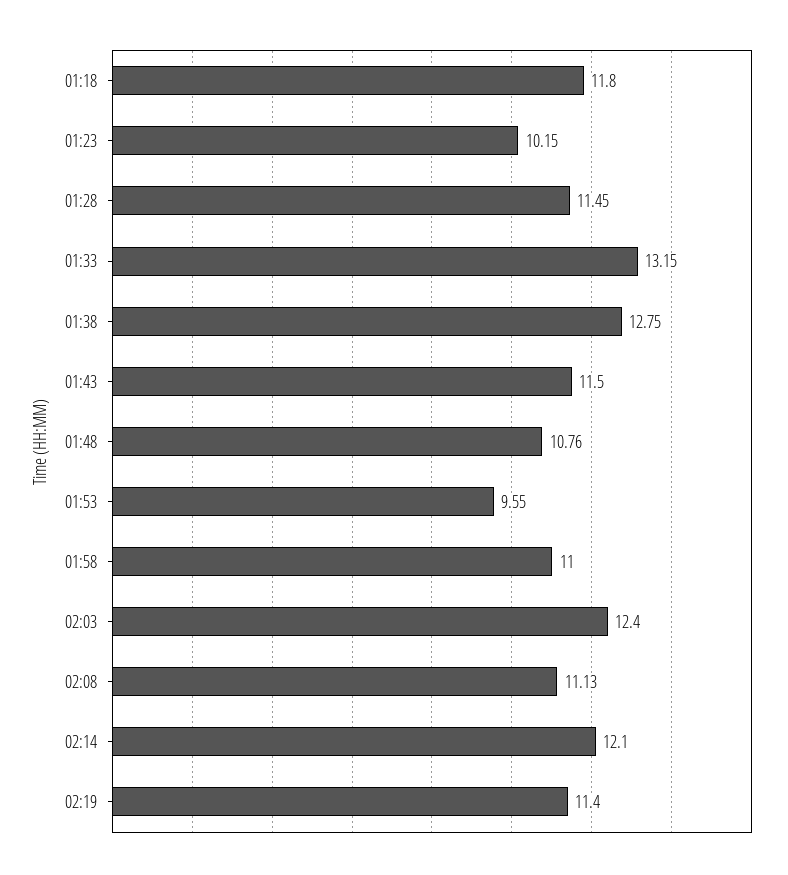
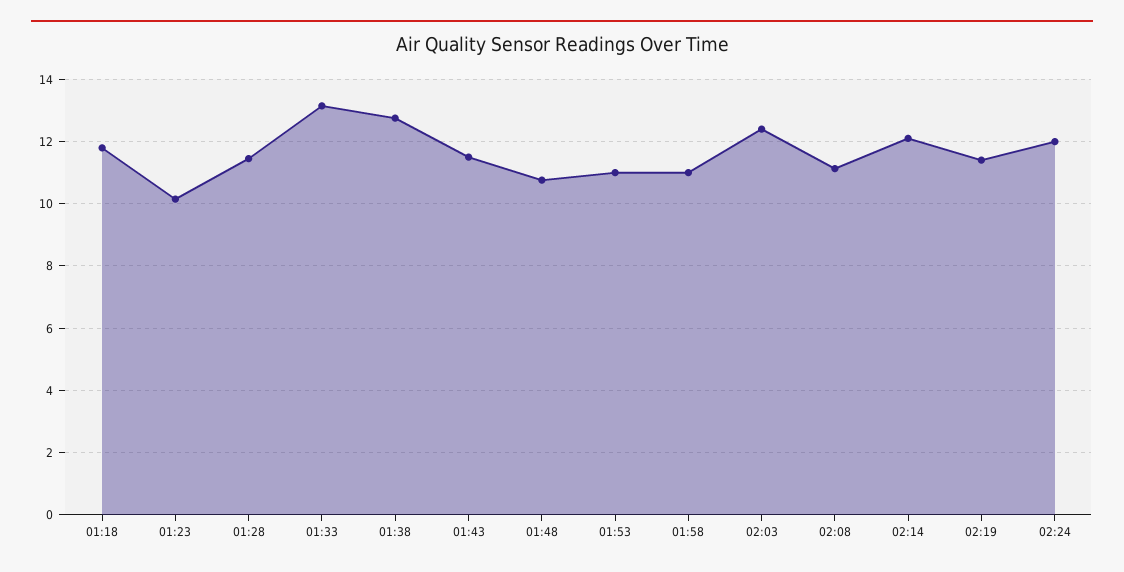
01:53: 9.55 -> 11
02:24: none -> 12

